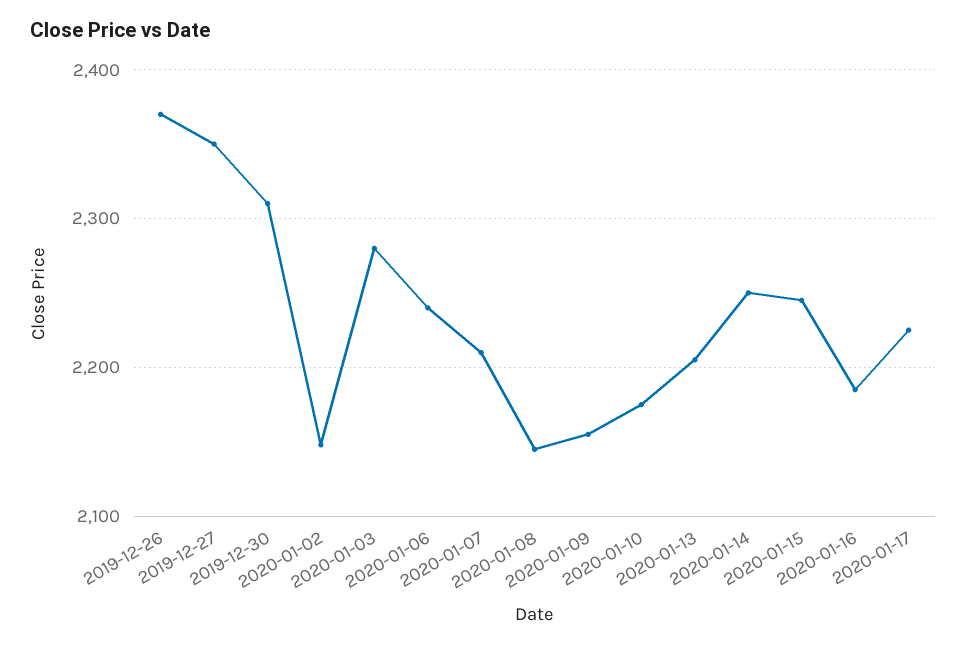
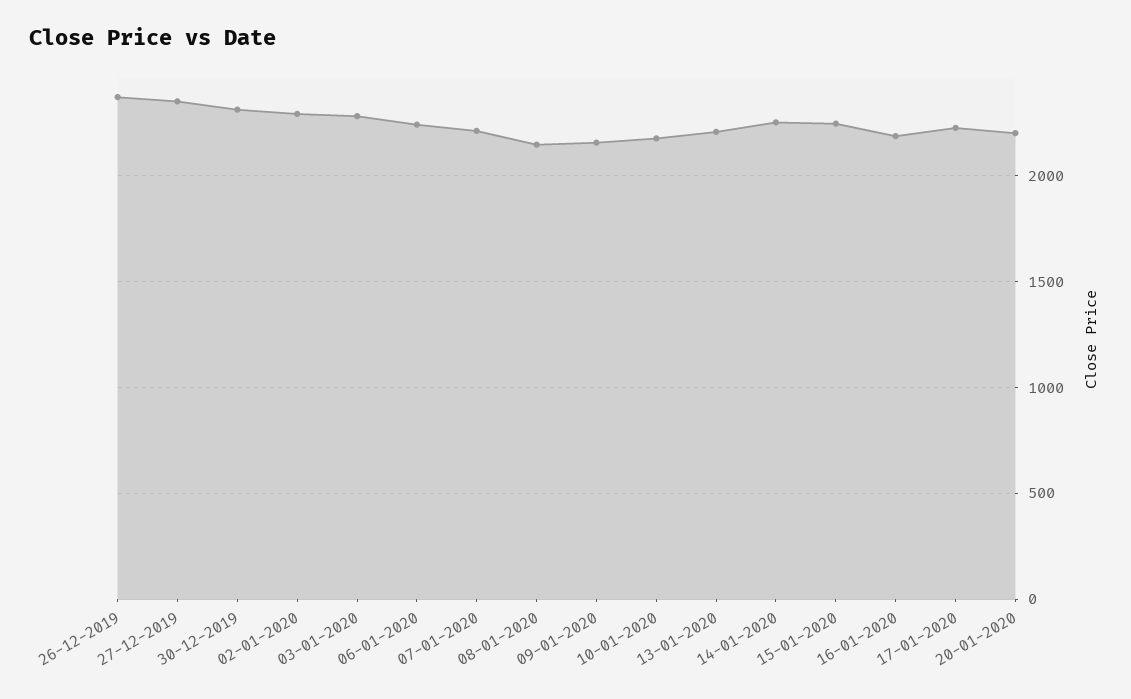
2020-01-02: 2150 -> 2300
20-01-2020: none -> 2200

